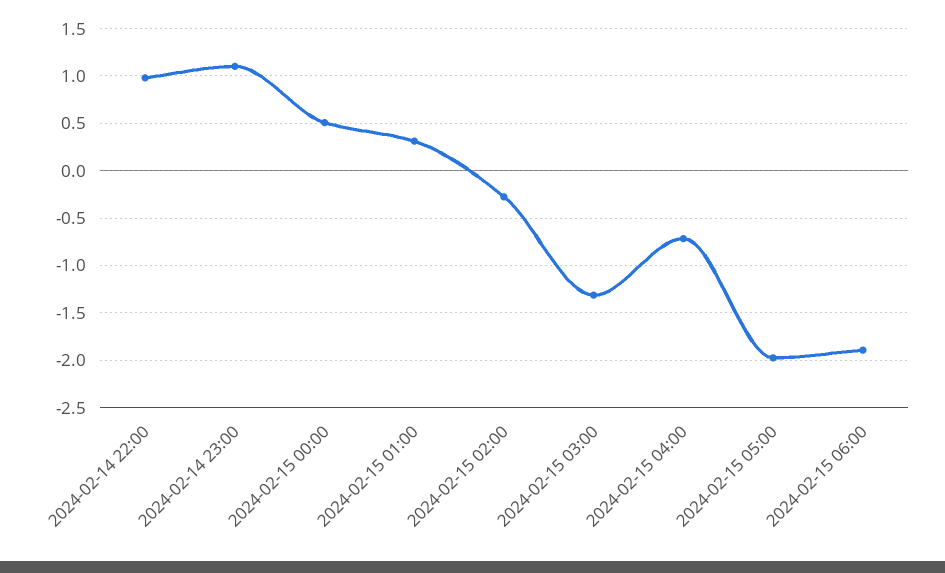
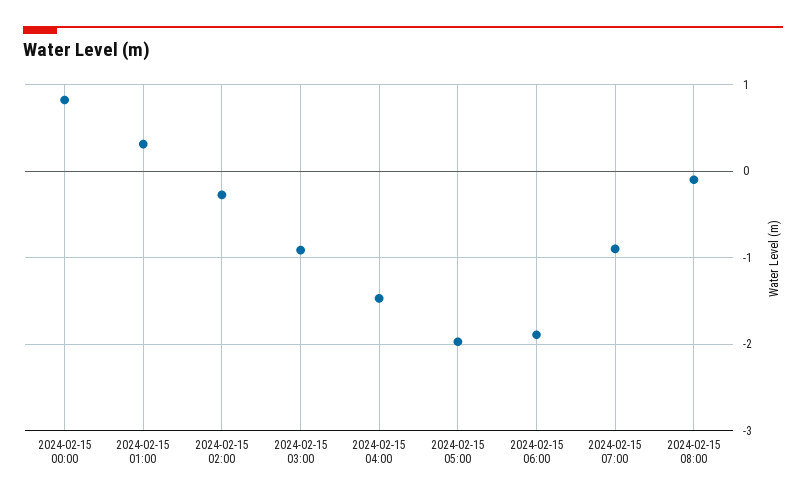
2024-02-14 22:00: 1 -> none
2024-02-14 23:00: 1.1 -> none
2024-02-15 00:00: 0.5 -> 0.8
2024-02-15 03:00: -1.3 -> -0.9
2024-02-15 04:00: -0.7 -> -1.5
2024-02-15 07:00: none -> -0.9
2024-02-15 08:00: none -> -0.1

